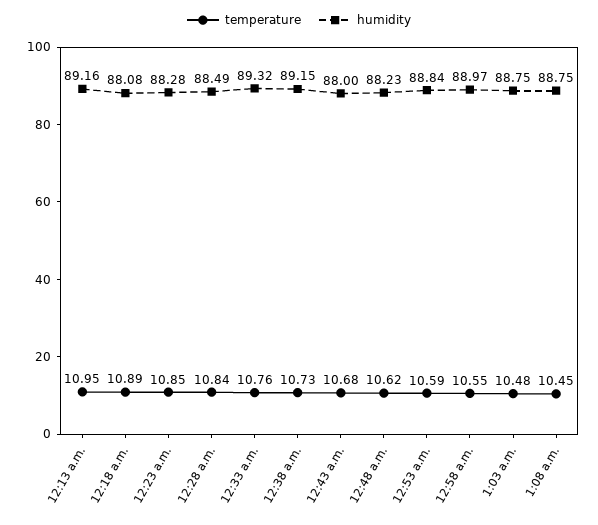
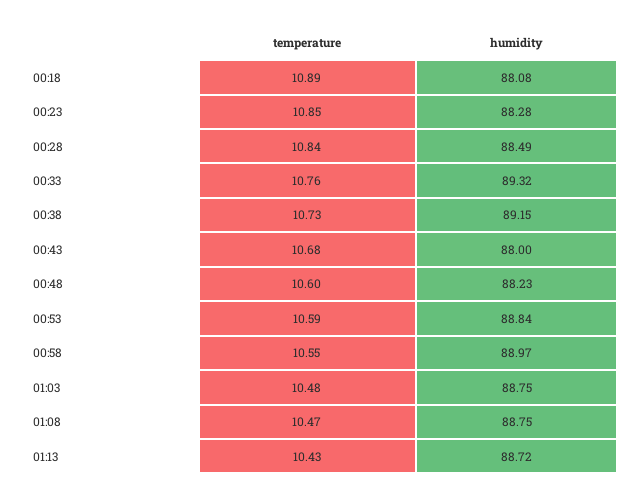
temperature, 12:13 a.m.: 10.95 -> none
humidity, 12:13 a.m.: 89.16 -> none
temperature, 12:48 a.m.: 10.62 -> 10.6
temperature, 1:08 a.m.: 10.45 -> 10.47
temperature, 01:13: none -> 10.43
humidity, 01:13: none -> 88.72

